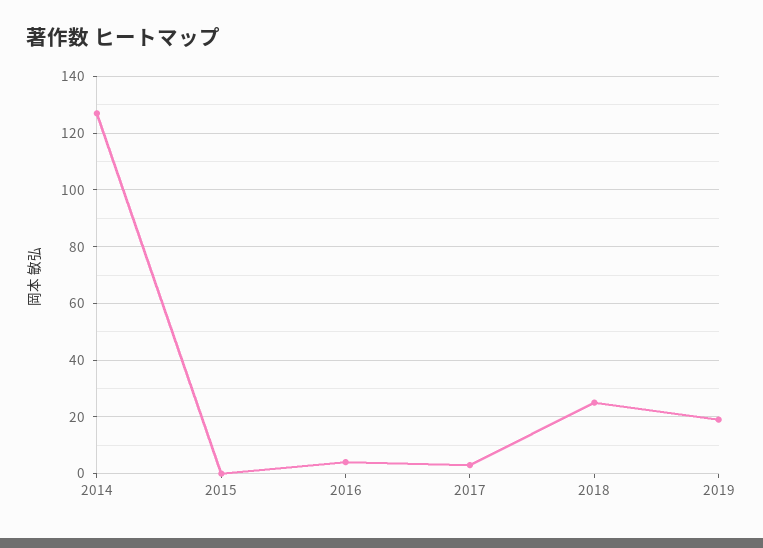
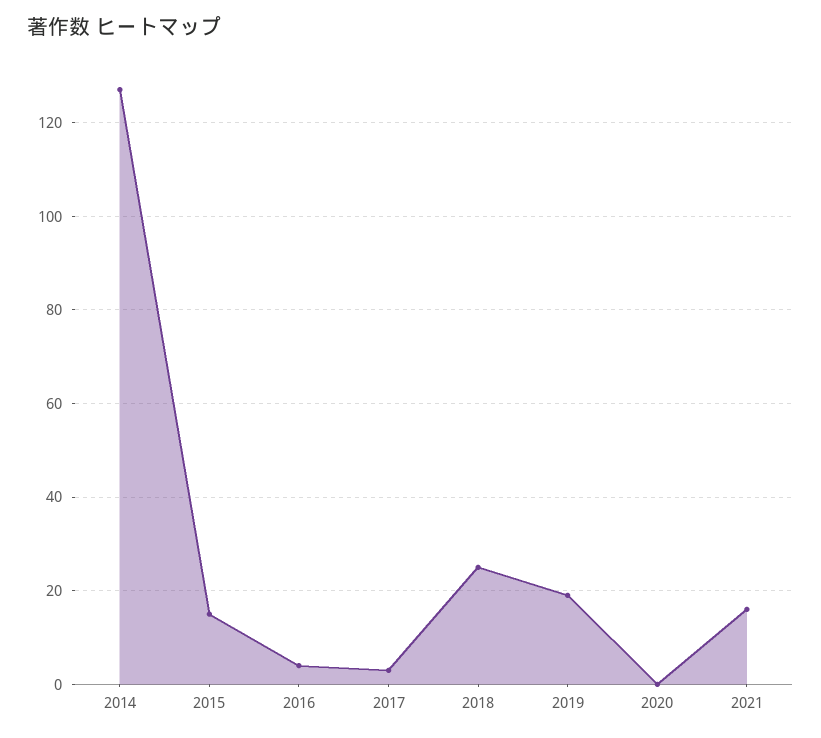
2015: 0 -> 15
2020: none -> 0
2021: none -> 15

